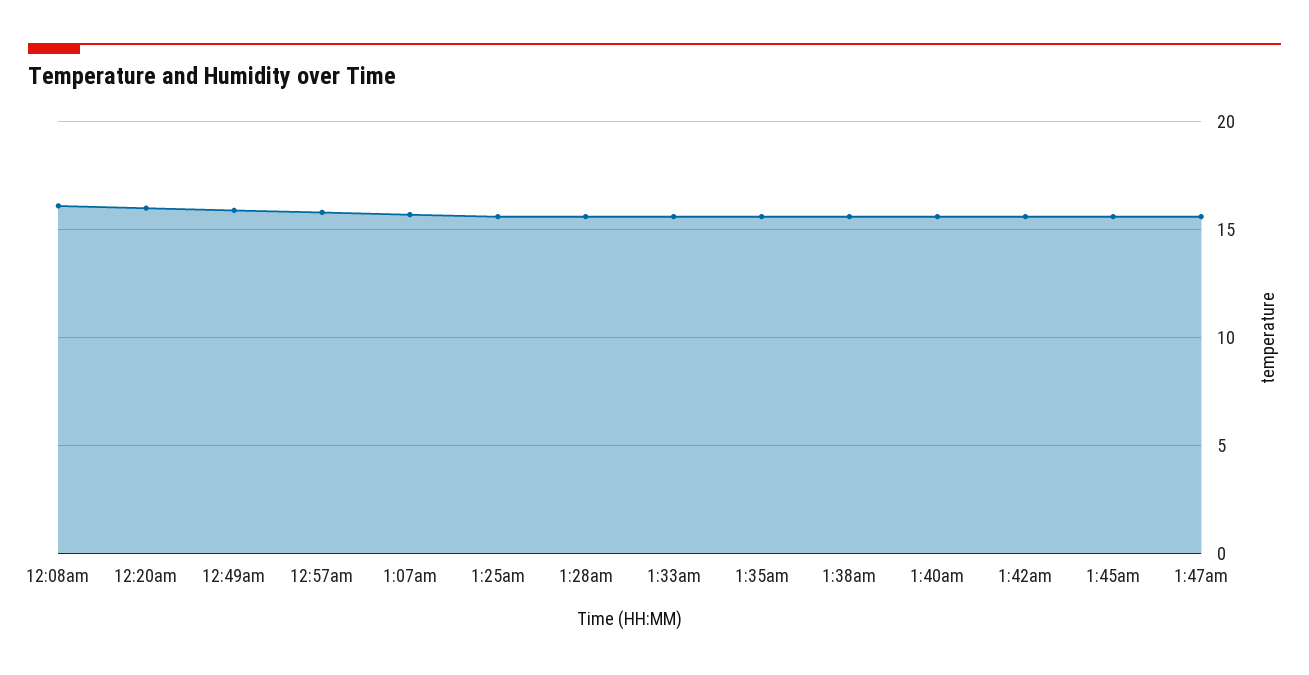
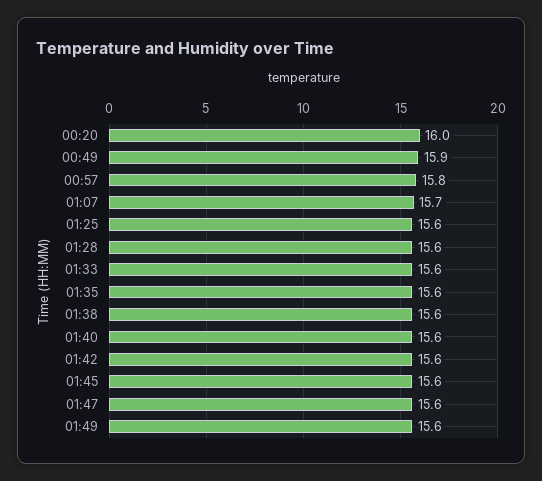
12:08am: 16 -> none
01:49: none -> 15.6

